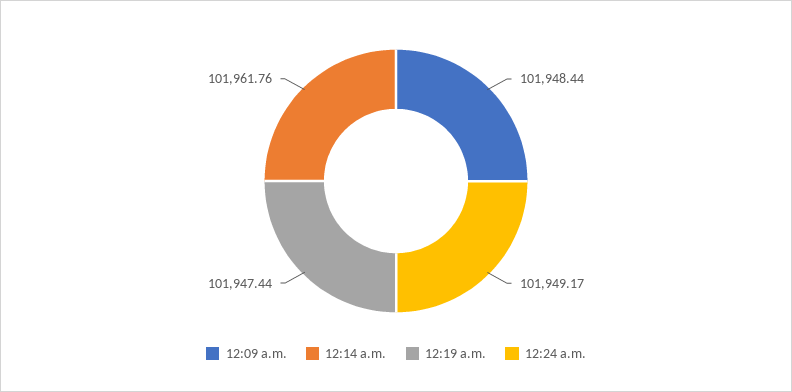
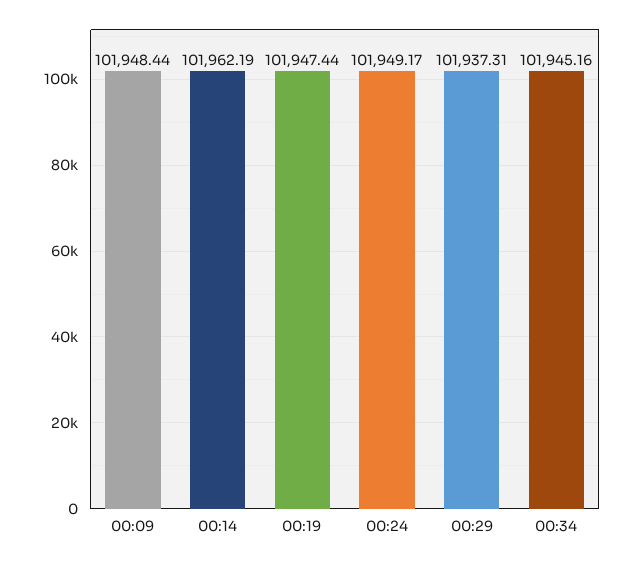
12:14 a.m.: 101961.76 -> 101962.19
00:29: none -> 101937.31
00:34: none -> 101945.16

